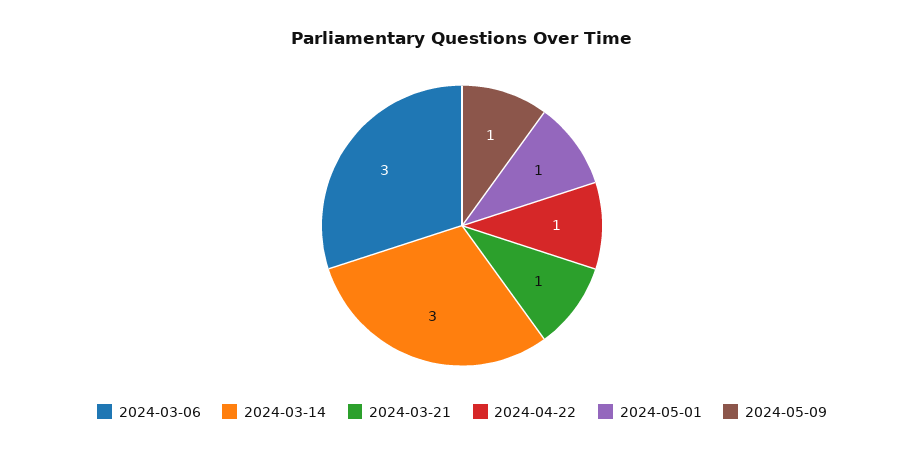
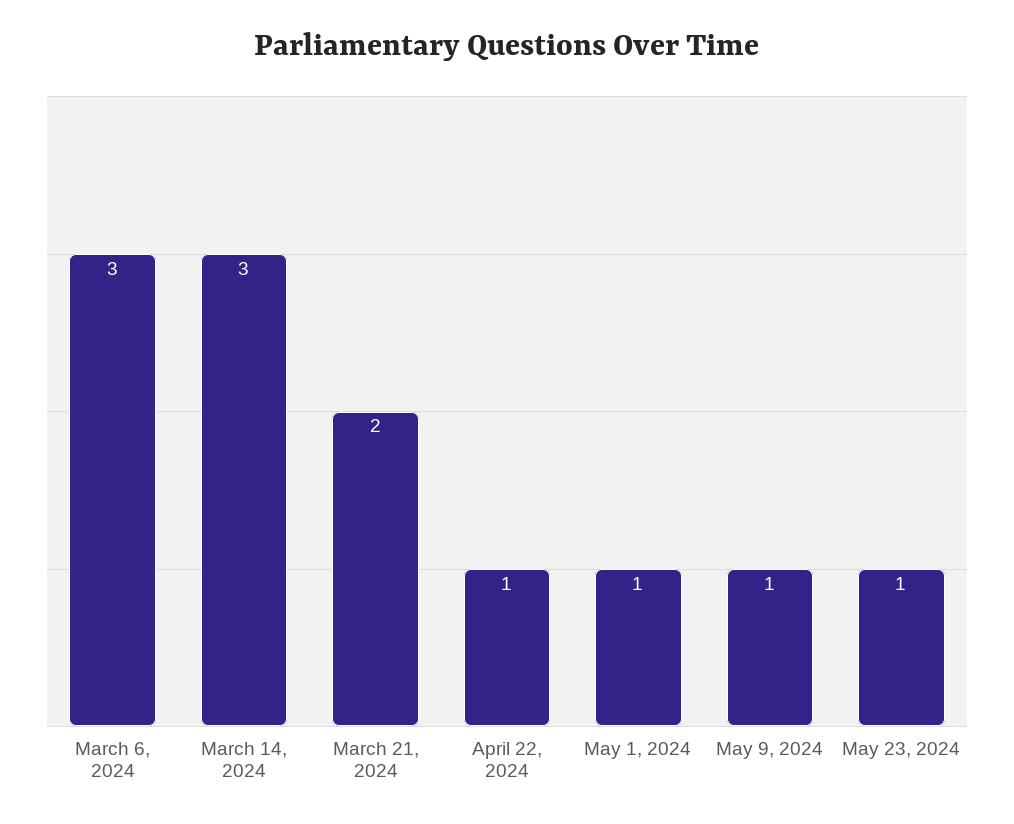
2024-03-21: 1 -> 2
May 23, 2024: none -> 1

